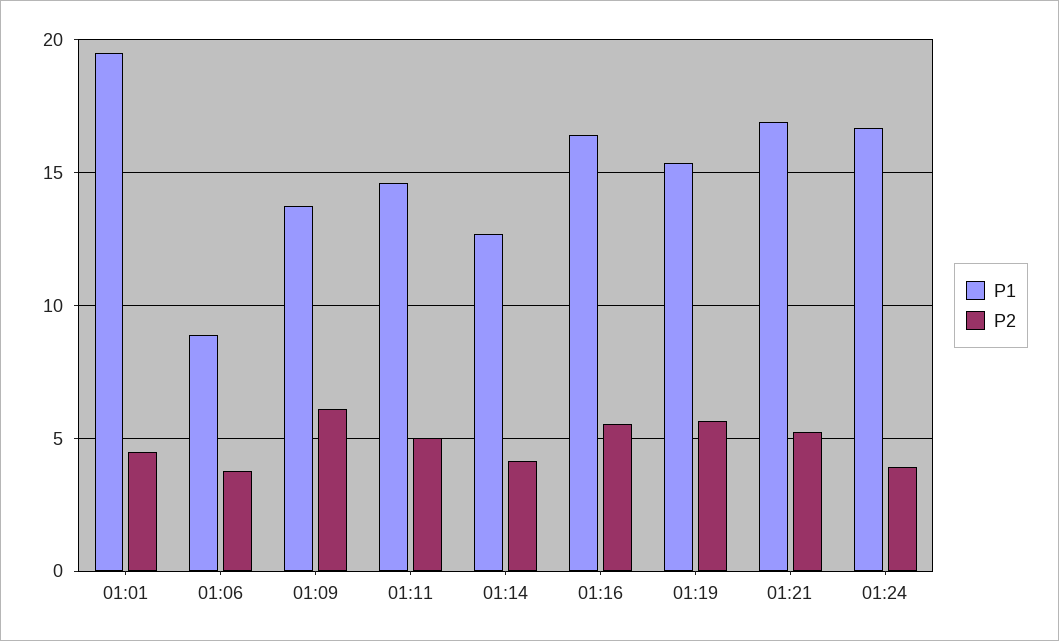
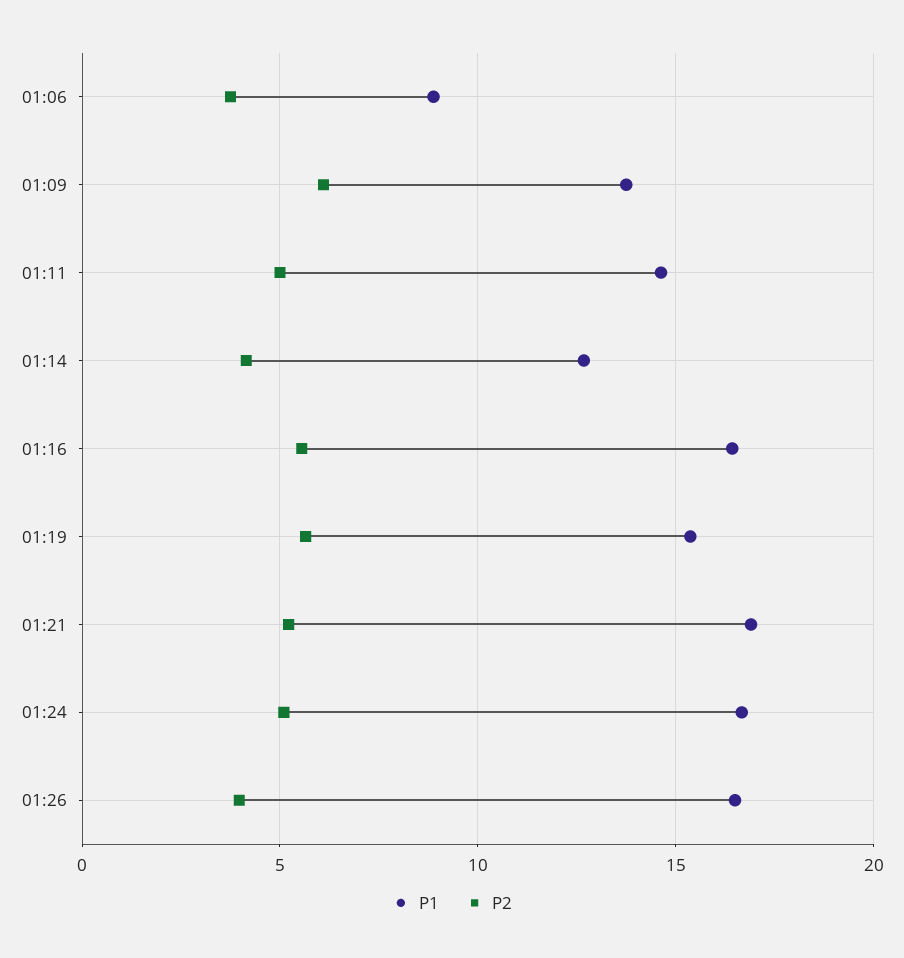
P1, 01:01: 19.5 -> none
P2, 01:01: 4.5 -> none
P2, 01:24: 4 -> 5
P1, 01:26: none -> 16.5
P2, 01:26: none -> 4

